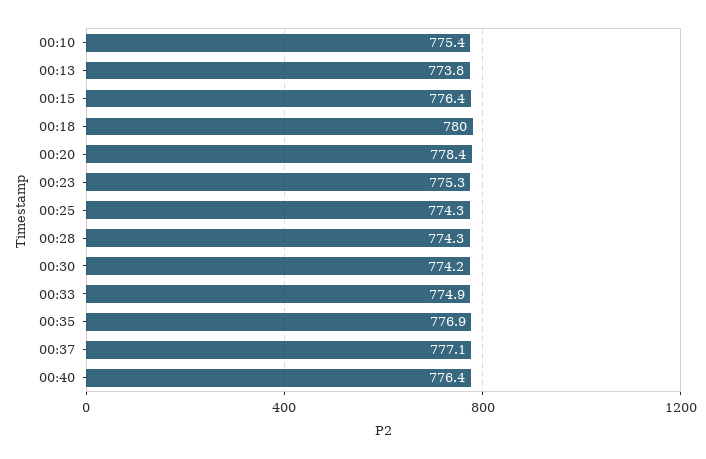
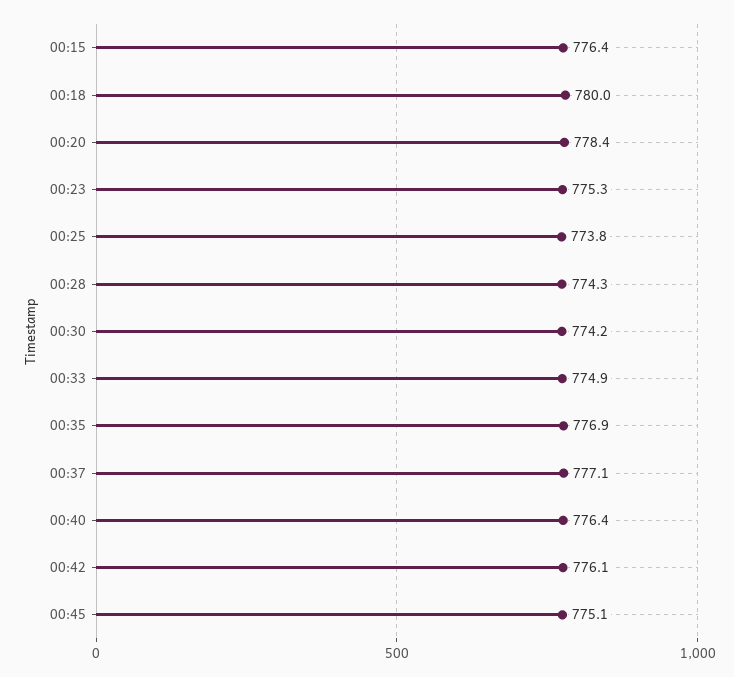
00:10: 775.4 -> none
00:13: 773.8 -> none
00:25: 774.3 -> 773.8
00:42: none -> 776.1
00:45: none -> 775.1

